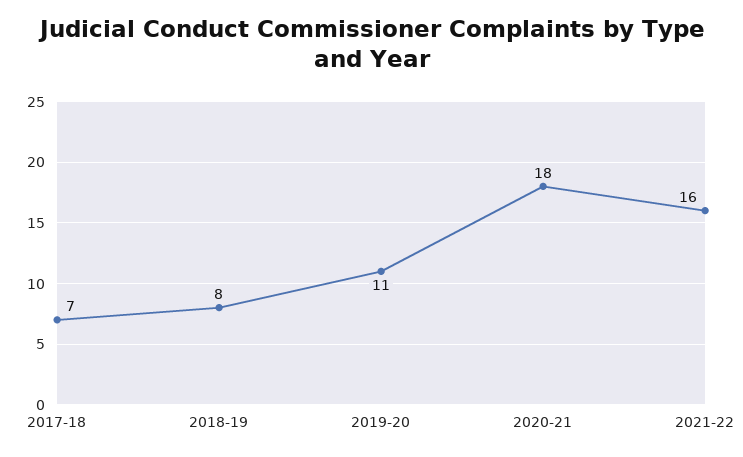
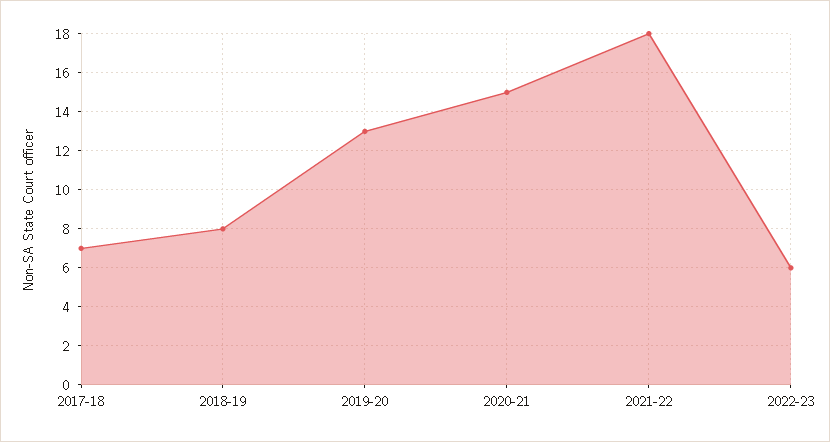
2019-20: 11 -> 13
2020-21: 18 -> 15
2021-22: 16 -> 18
2022-23: none -> 6

